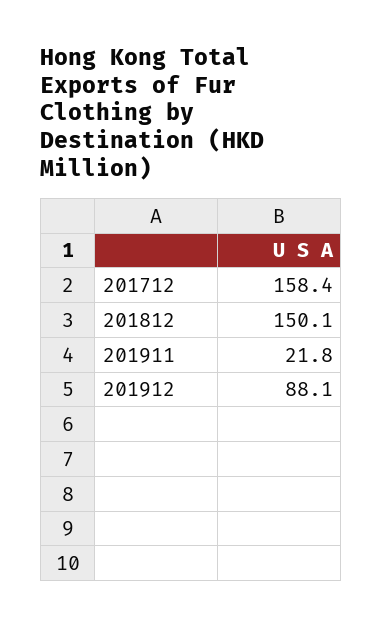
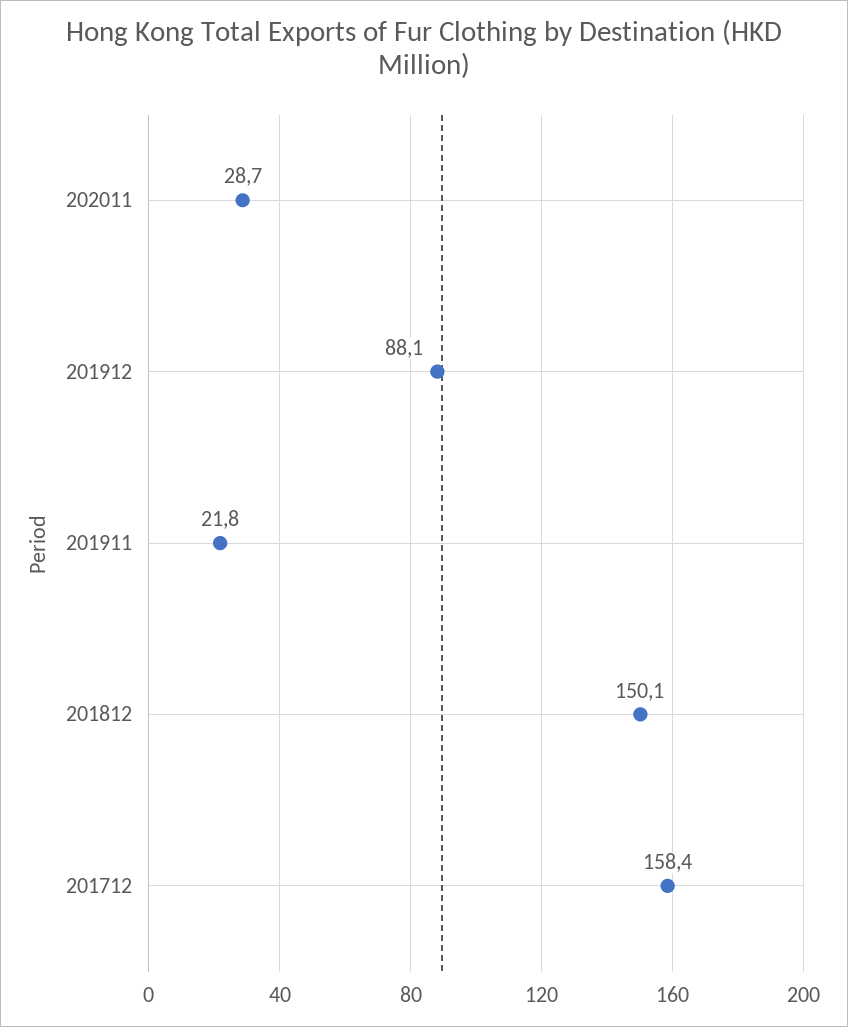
202011: none -> 28.7

